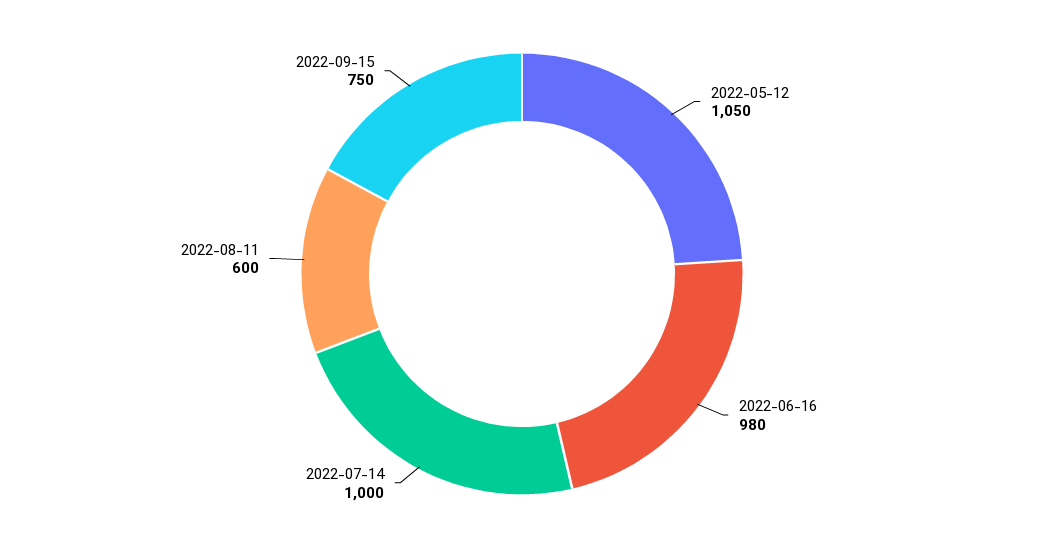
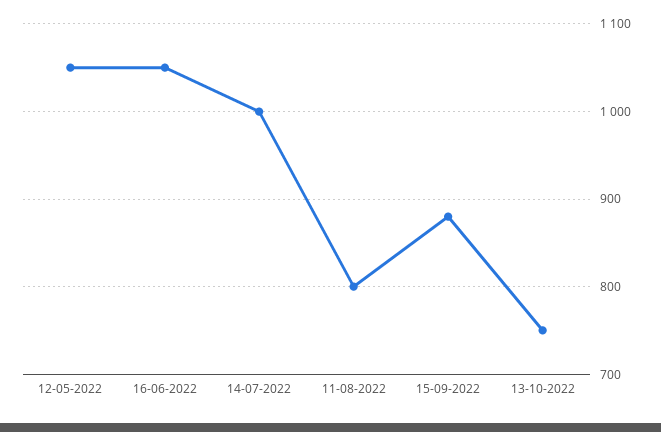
2022-06-16: 980 -> 1050
2022-08-11: 600 -> 800
2022-09-15: 750 -> 880
13-10-2022: none -> 750

